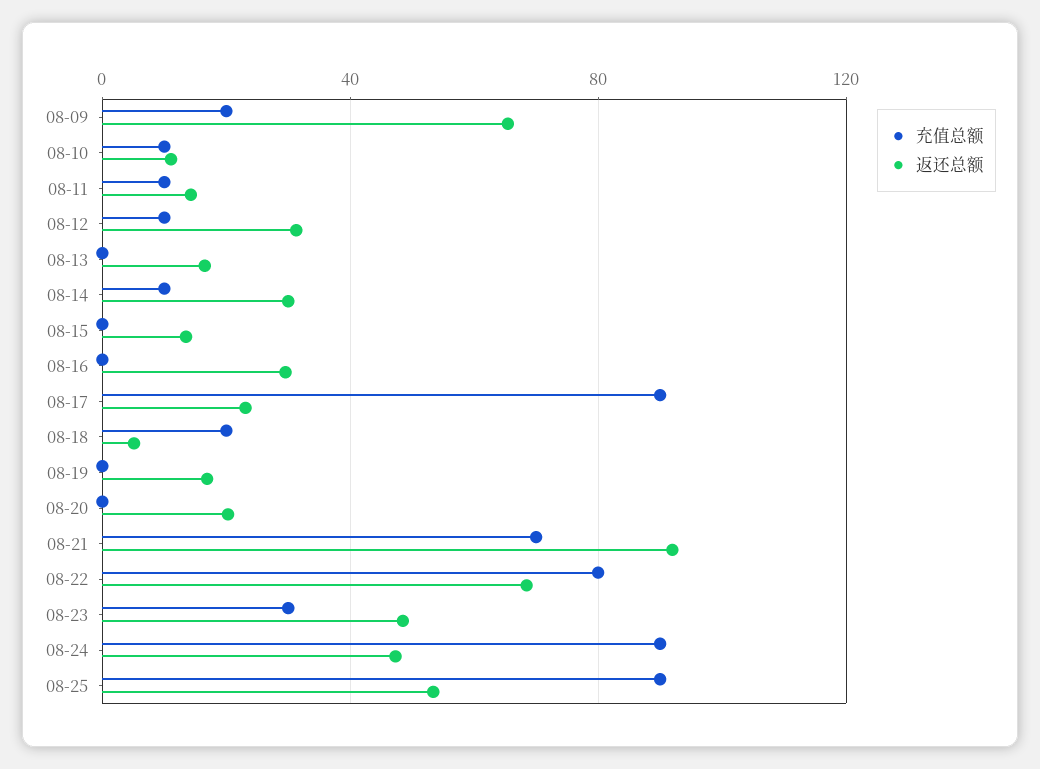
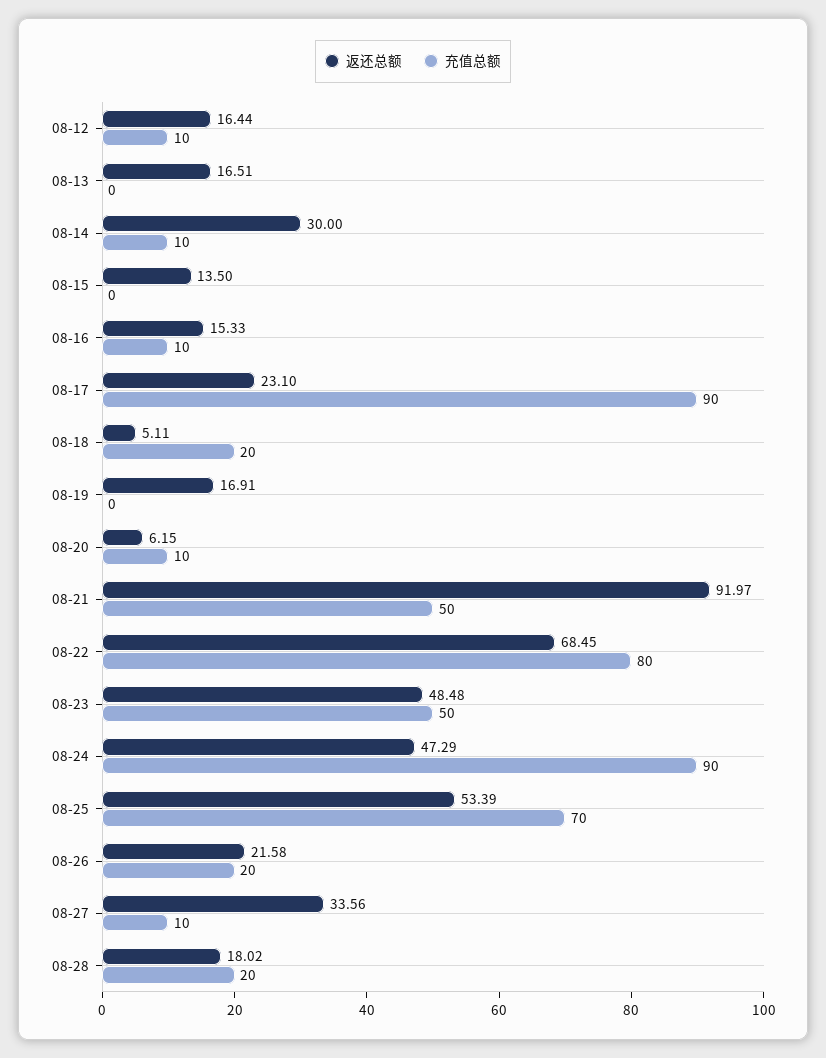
充值总额, 08-09: 20 -> none
返还总额, 08-09: 65 -> none
充值总额, 08-10: 10 -> none
返还总额, 08-10: 10 -> none
充值总额, 08-11: 10 -> none
返还总额, 08-11: 15 -> none
返还总额, 08-12: 30 -> 16.44
充值总额, 08-16: 0 -> 10
返还总额, 08-16: 30 -> 15.33
充值总额, 08-20: 0 -> 10
返还总额, 08-20: 20 -> 6.15
充值总额, 08-21: 70 -> 50
充值总额, 08-23: 30 -> 50
充值总额, 08-25: 90 -> 70
返还总额, 08-26: none -> 21.58
充值总额, 08-26: none -> 20
返还总额, 08-27: none -> 33.56
充值总额, 08-27: none -> 10
返还总额, 08-28: none -> 18.02
充值总额, 08-28: none -> 20

